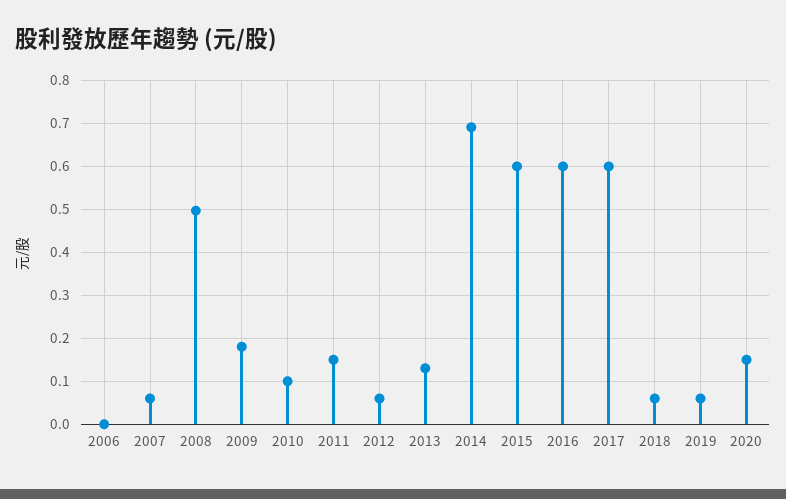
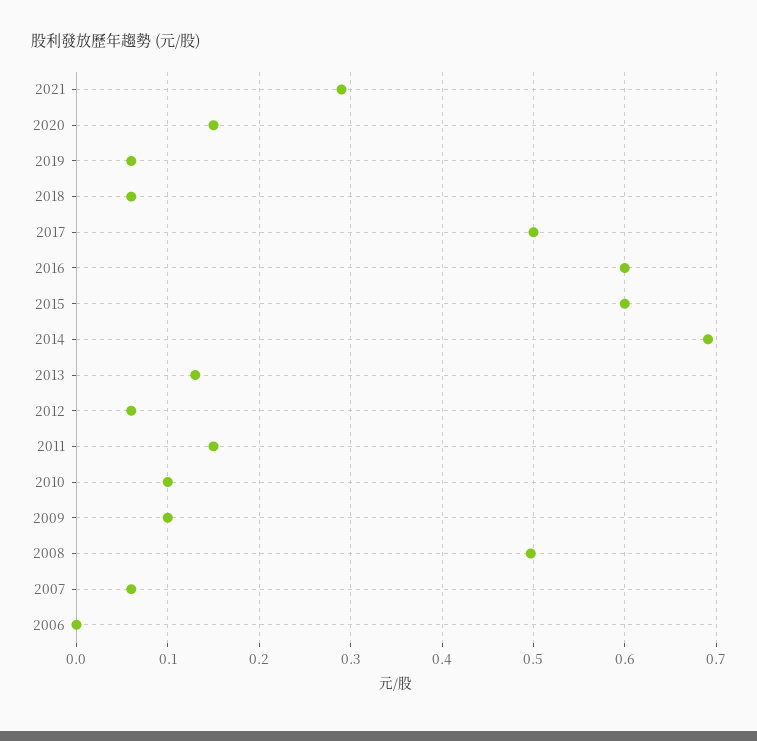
2009: 0.18 -> 0.1
2017: 0.6 -> 0.5
2021: none -> 0.29

